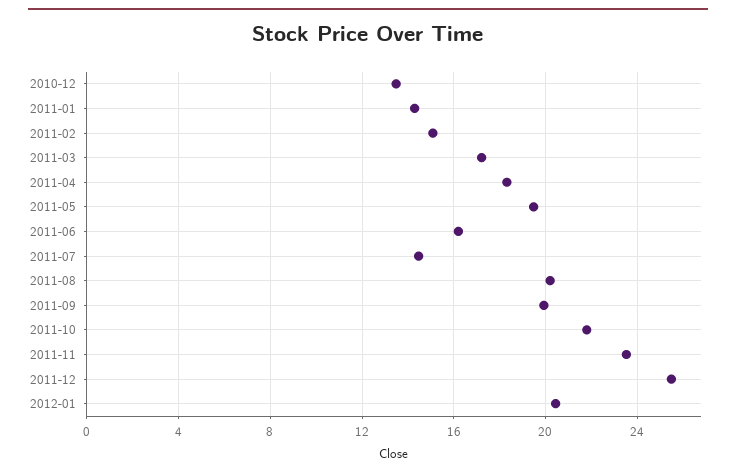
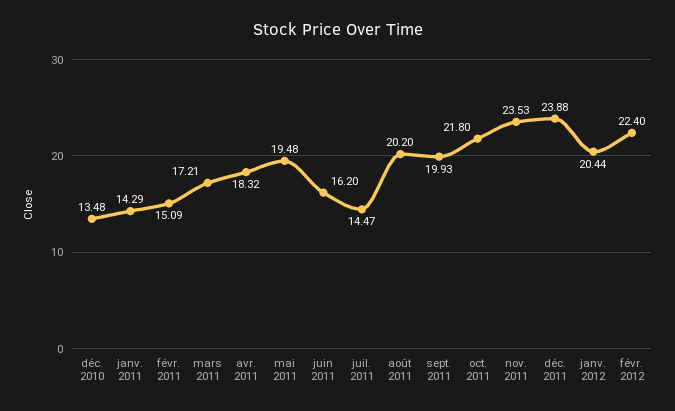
2011-12: 25.5 -> 23.88
févr. 2012: none -> 22.4

